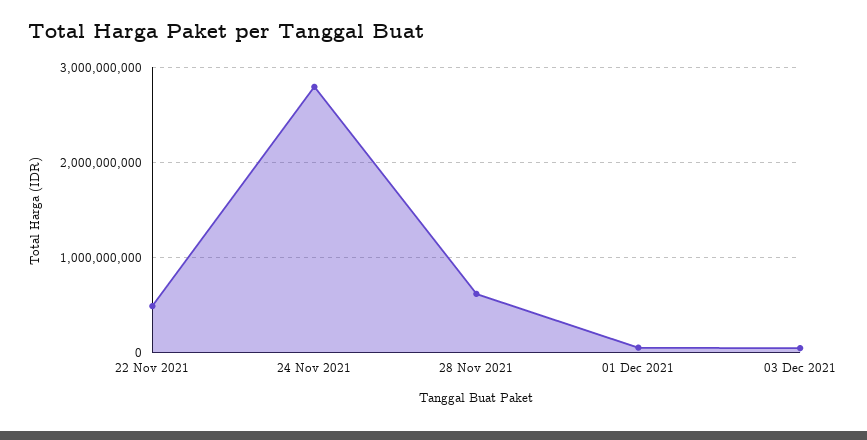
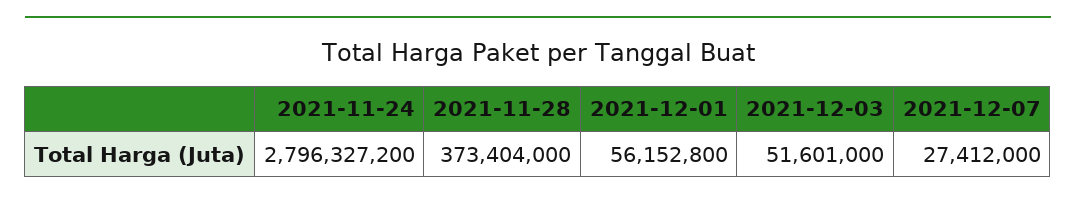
22 Nov 2021: 500000000 -> none
28 Nov 2021: 600000000 -> 373404000
2021-12-07: none -> 27412000

